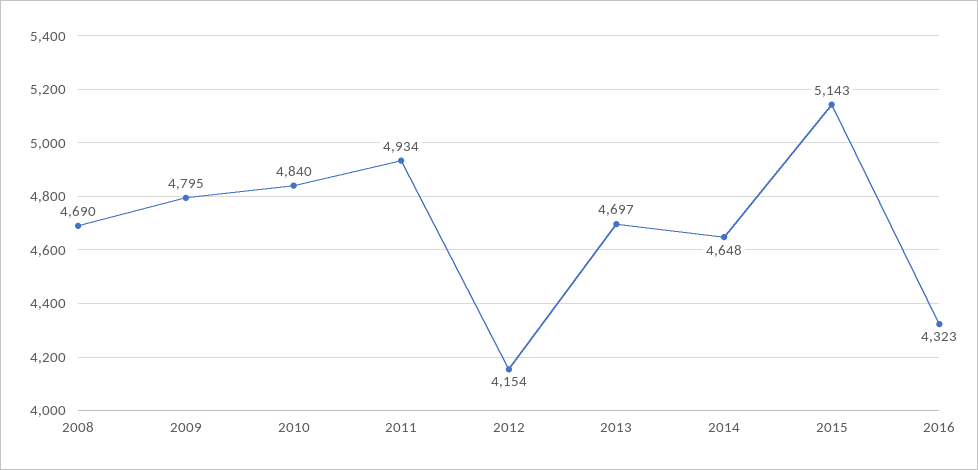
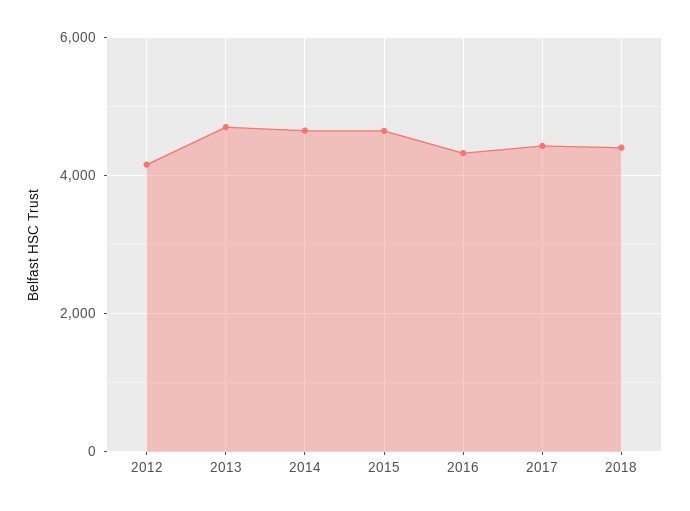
2008: 4690 -> none
2009: 4795 -> none
2010: 4840 -> none
2011: 4934 -> none
2015: 5143 -> 4600
2017: none -> 4400
2018: none -> 4400

